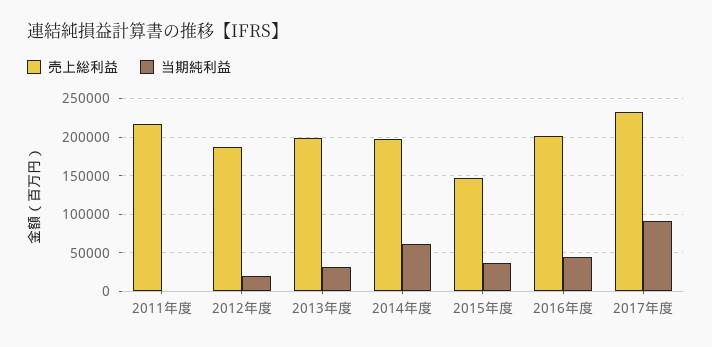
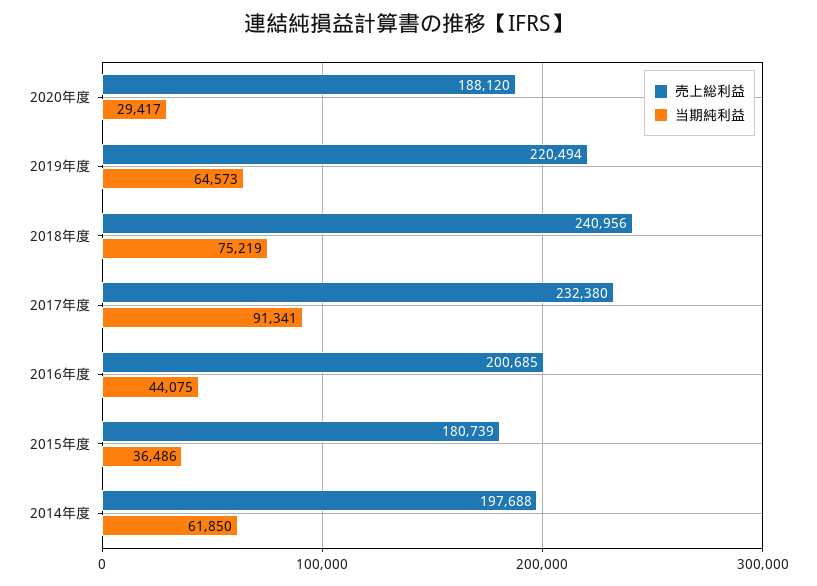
売上総利益, 2011年度: 220000 -> none
当期純利益, 2011年度: 0 -> none
売上総利益, 2012年度: 190000 -> none
当期純利益, 2012年度: 20000 -> none
売上総利益, 2013年度: 200000 -> none
当期純利益, 2013年度: 30000 -> none
売上総利益, 2015年度: 150000 -> 180739
売上総利益, 2020年度: none -> 188120
当期純利益, 2020年度: none -> 29417
売上総利益, 2019年度: none -> 220494
当期純利益, 2019年度: none -> 64573
売上総利益, 2018年度: none -> 240956
当期純利益, 2018年度: none -> 75219

